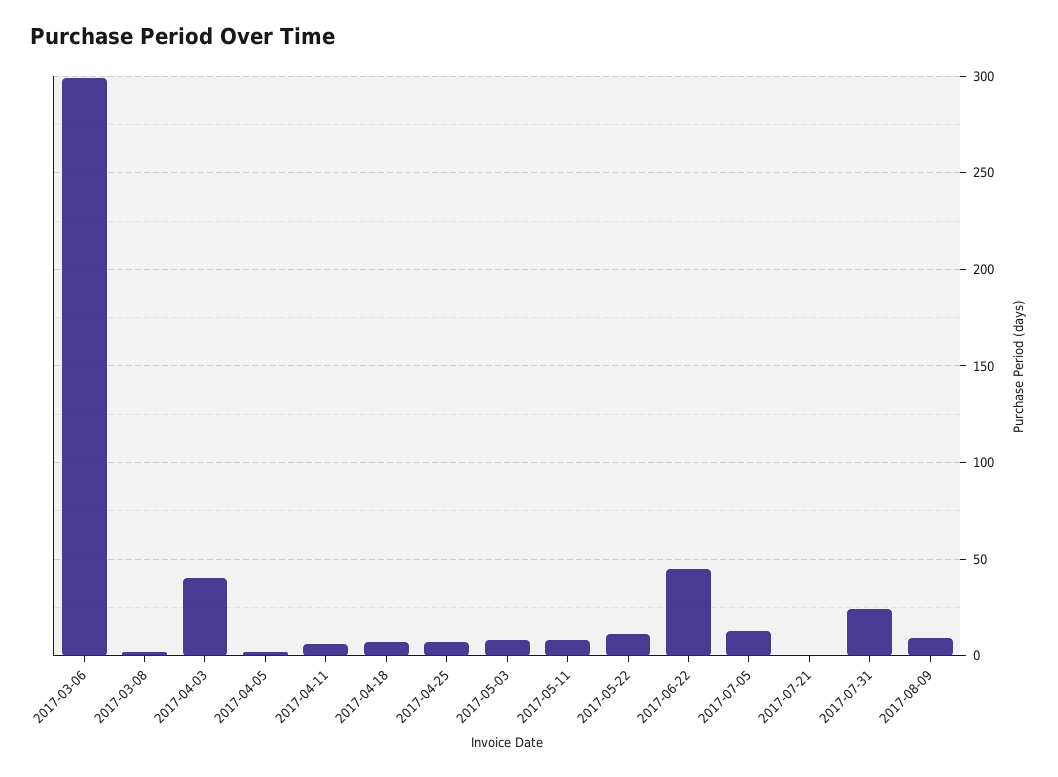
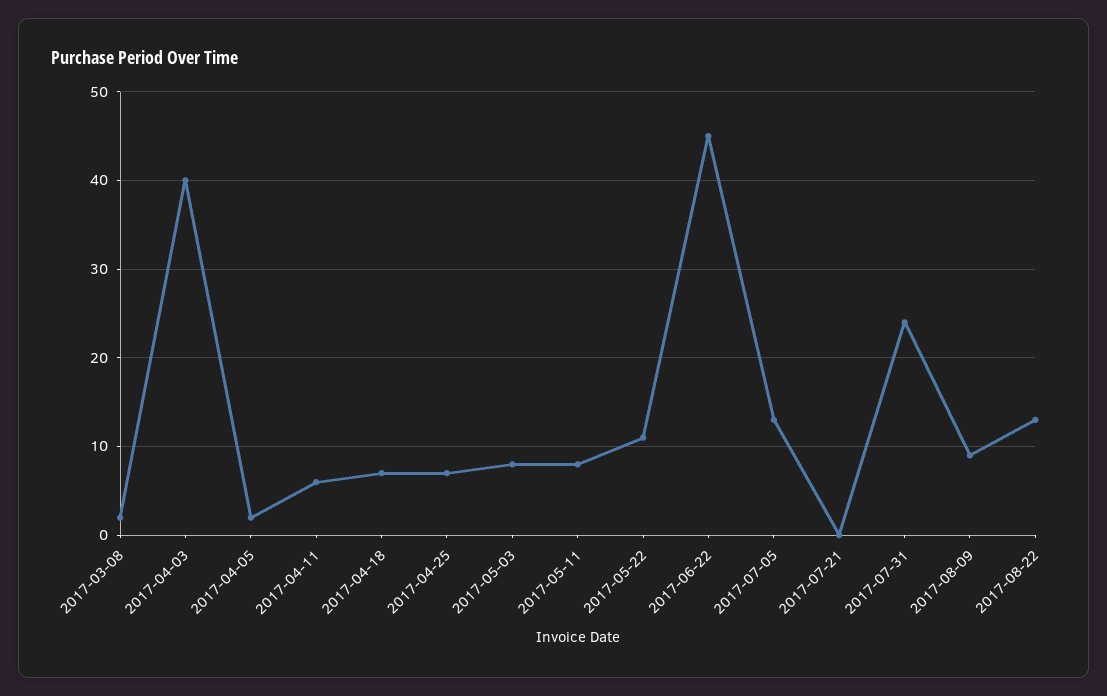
2017-03-06: 300 -> none
2017-08-22: none -> 13

